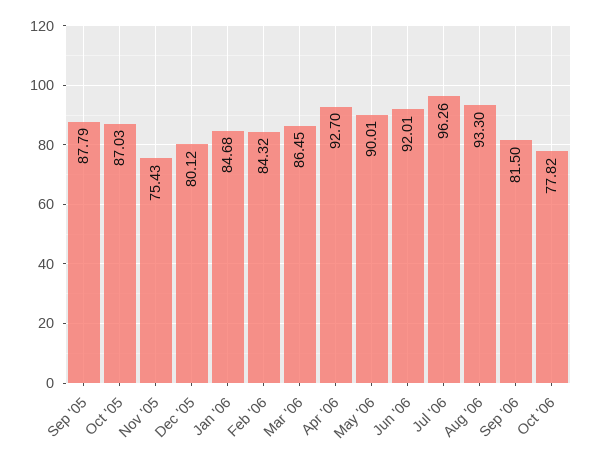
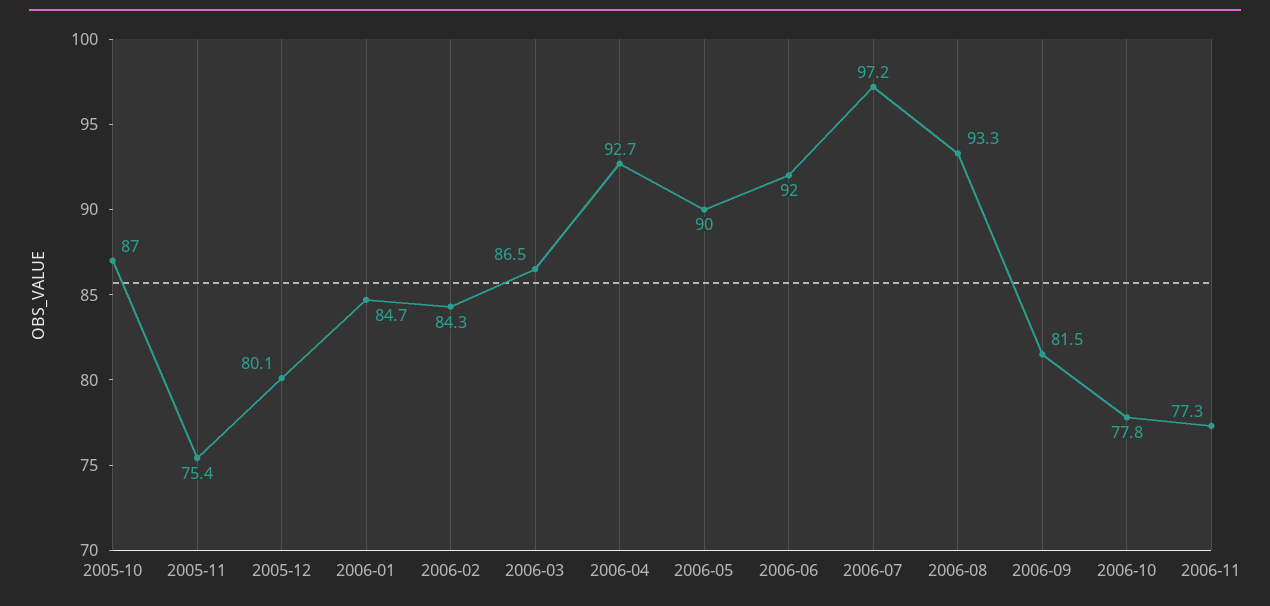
Sep '05: 87.79 -> none
Jul '06: 96.26 -> 97.2
2006-11: none -> 77.3

